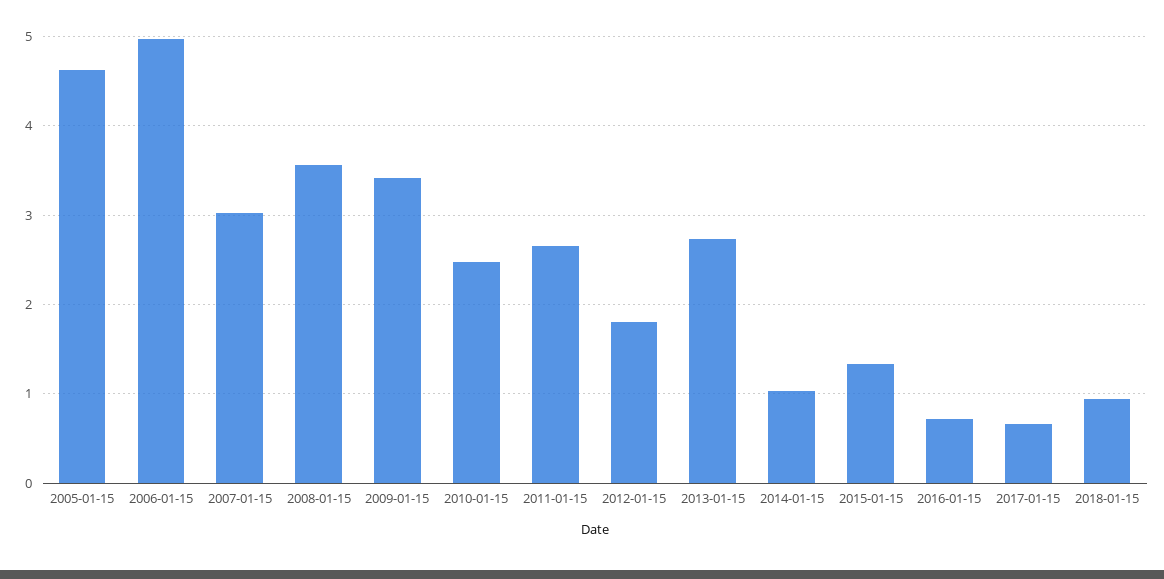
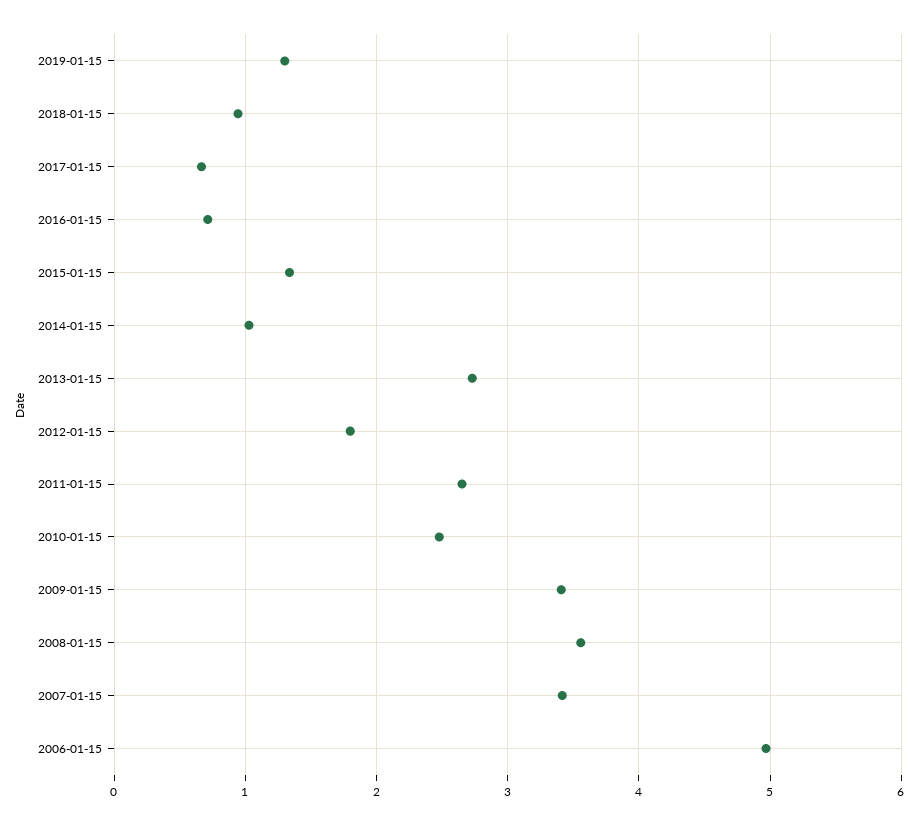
2005-01-15: 4.6 -> none
2007-01-15: 3 -> 3.4
2019-01-15: none -> 1.3

